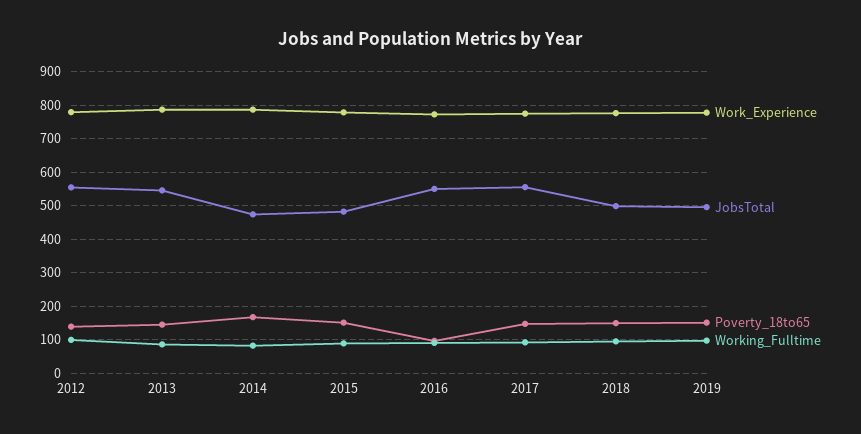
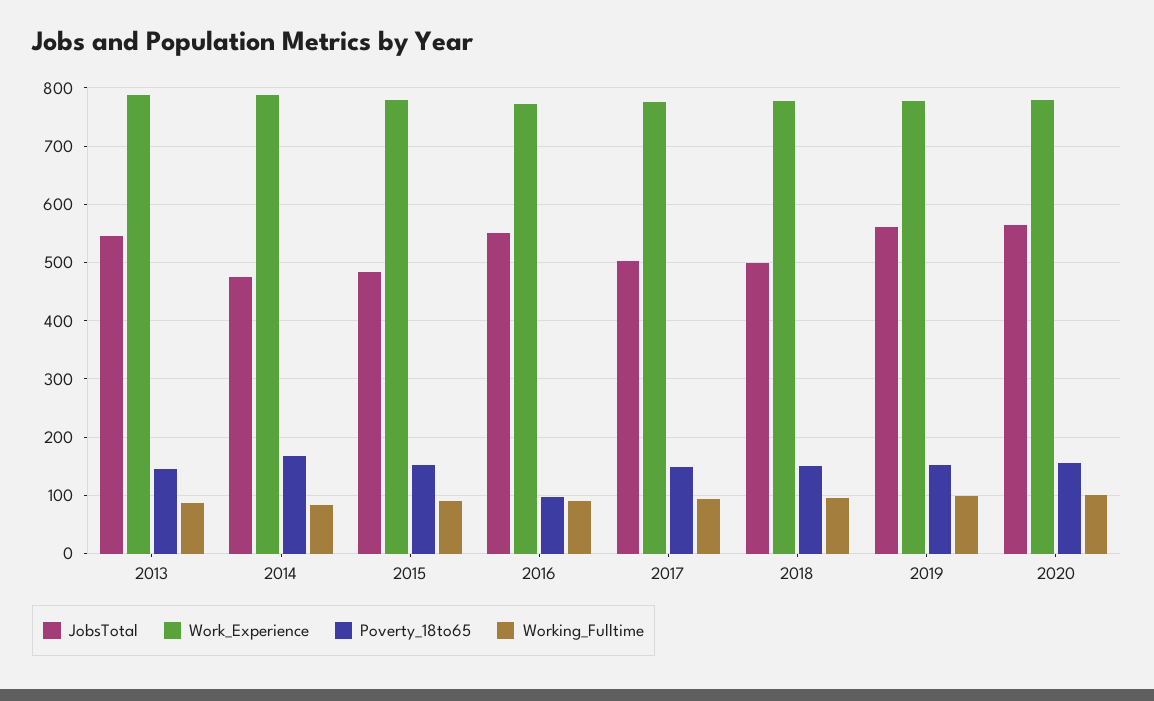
Work_Experience, 2012: 780 -> none
JobsTotal, 2012: 560 -> none
Poverty_18to65, 2012: 140 -> none
Working_Fulltime, 2012: 100 -> none
JobsTotal, 2017: 560 -> 500
JobsTotal, 2019: 500 -> 560
JobsTotal, 2020: none -> 560
Work_Experience, 2020: none -> 780
Poverty_18to65, 2020: none -> 160
Working_Fulltime, 2020: none -> 100

